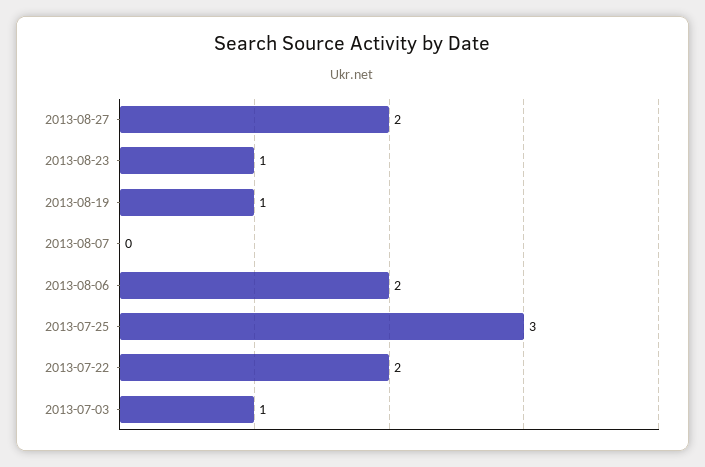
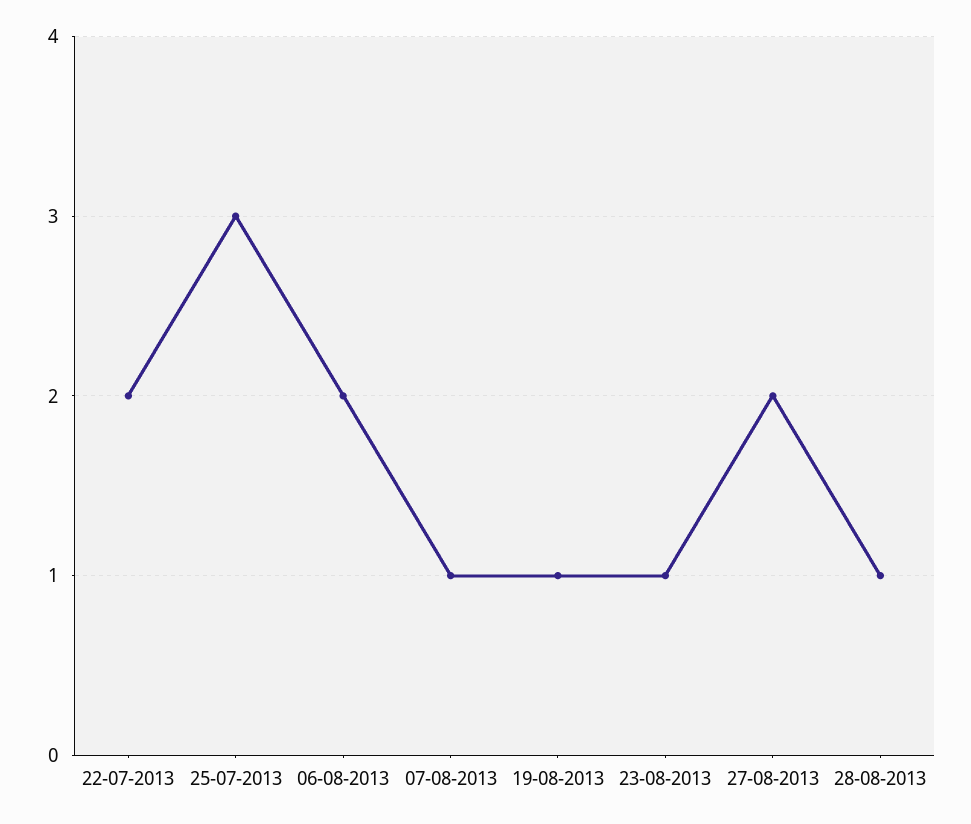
2013-08-07: 0 -> 1
2013-07-03: 1 -> none
28-08-2013: none -> 1

